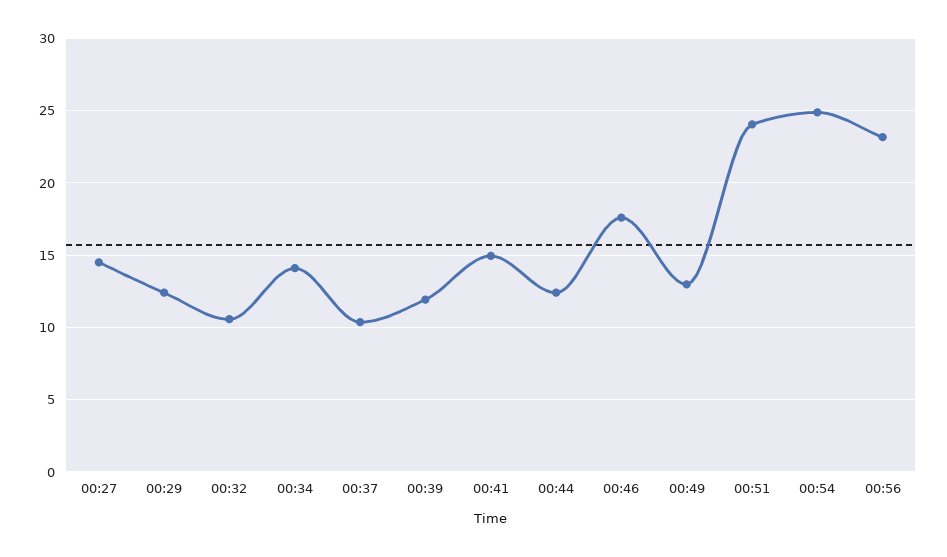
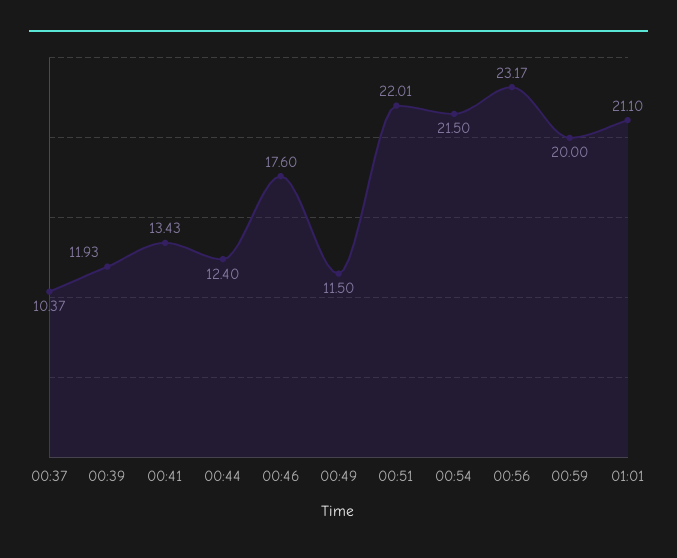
00:27: 14.5 -> none
00:29: 12.5 -> none
00:32: 10.5 -> none
00:34: 14 -> none
00:41: 15 -> 13.43
00:49: 13 -> 11.5
00:51: 24 -> 22.01
00:54: 25 -> 21.5
00:59: none -> 20
01:01: none -> 21.1

